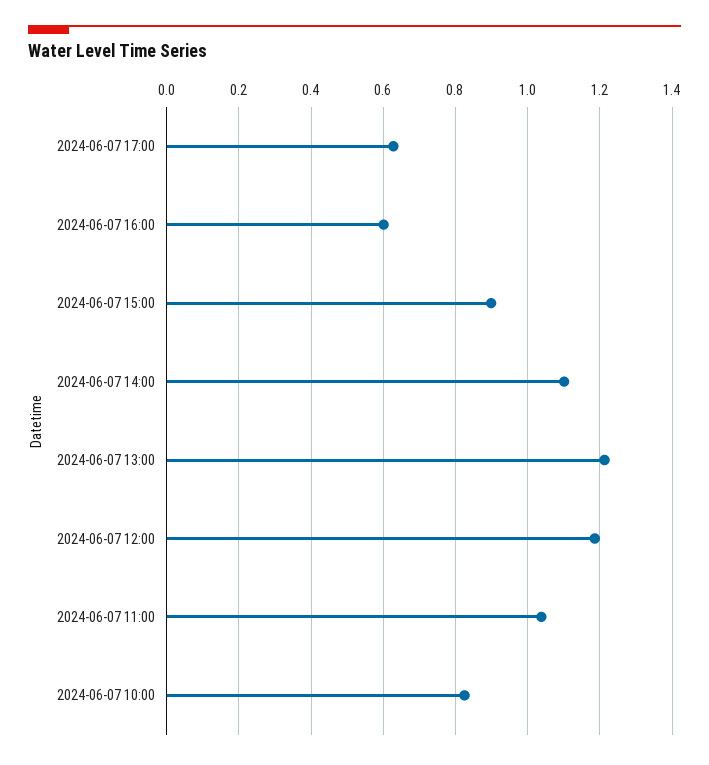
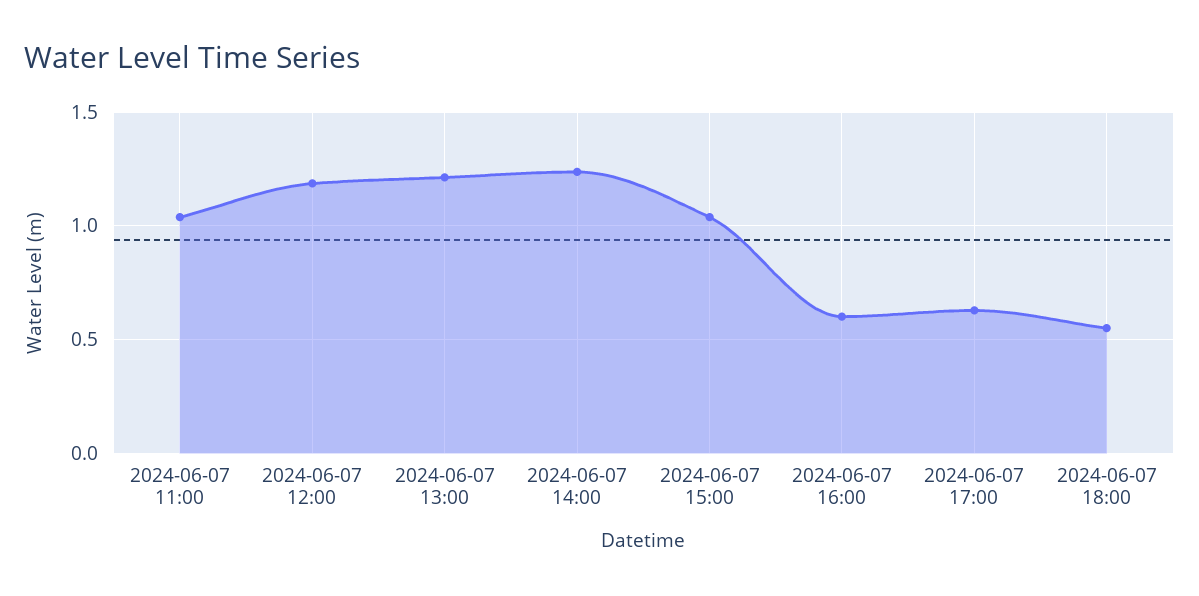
2024-06-07 15:00: 0.9 -> 1.05
2024-06-07 14:00: 1.1 -> 1.25
2024-06-07 10:00: 0.82 -> none
2024-06-07 18:00: none -> 0.55

